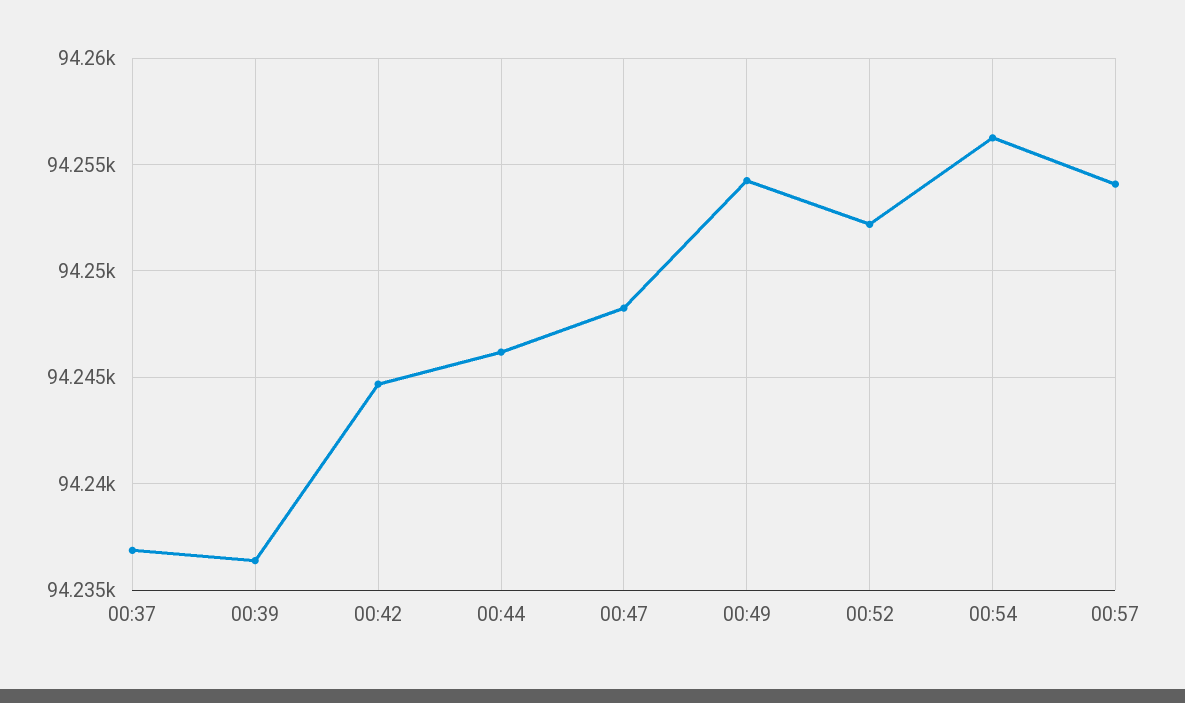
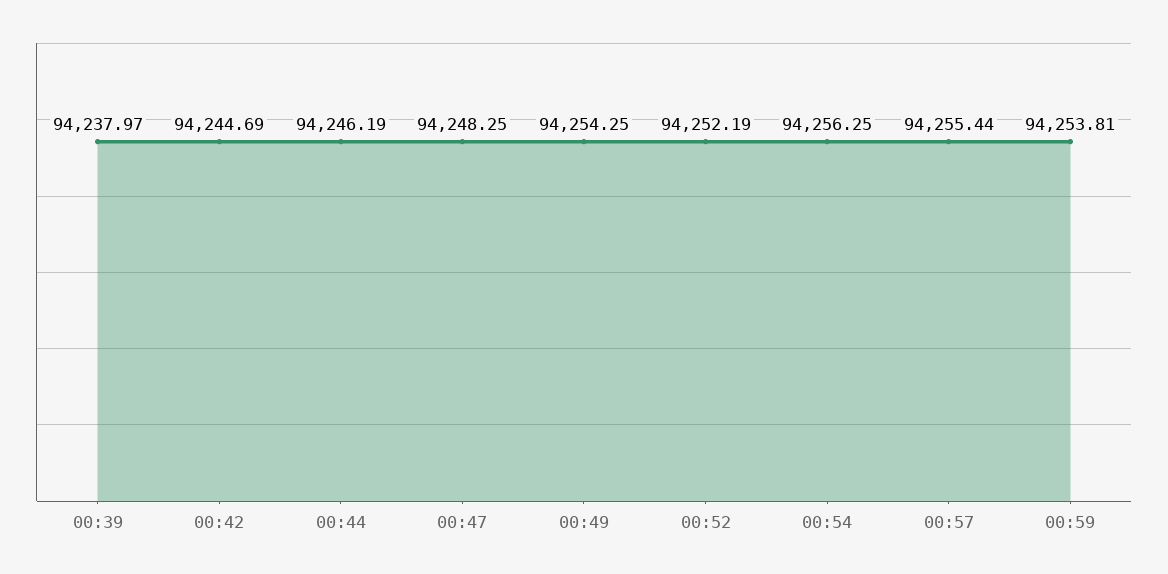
00:37: 94237 -> none
00:39: 94236.5 -> 94237.97
00:57: 94254 -> 94255.44
00:59: none -> 94253.81

